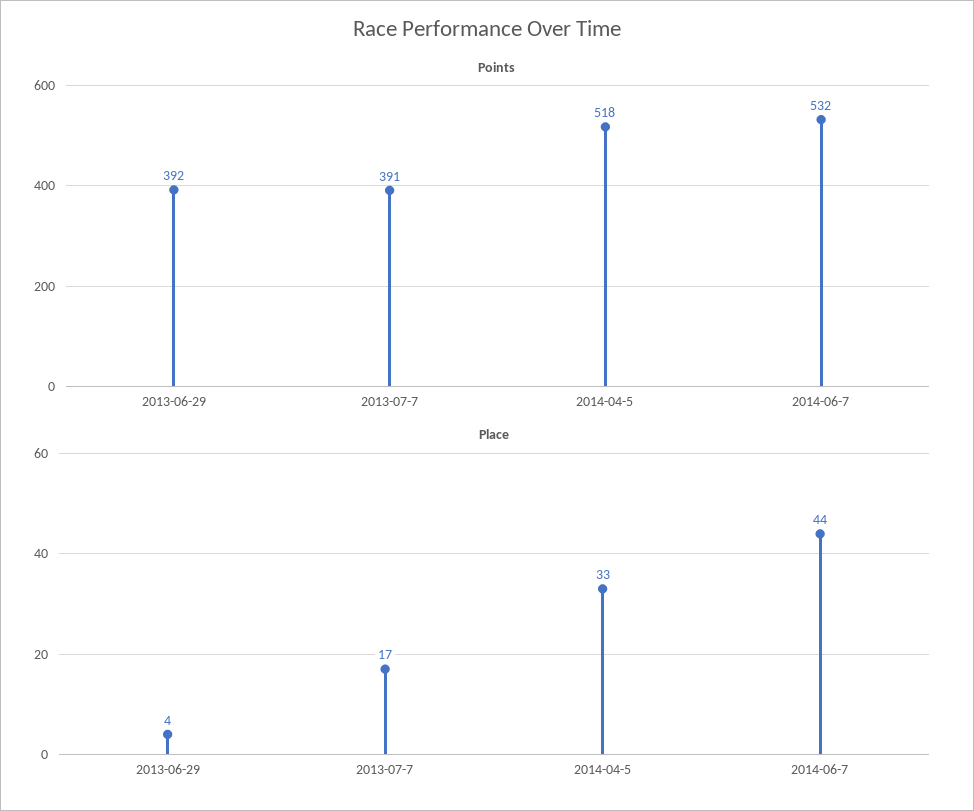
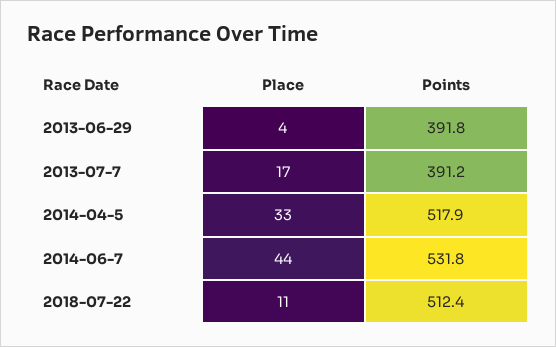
Place, 2018-07-22: none -> 11
Points, 2018-07-22: none -> 512.4

